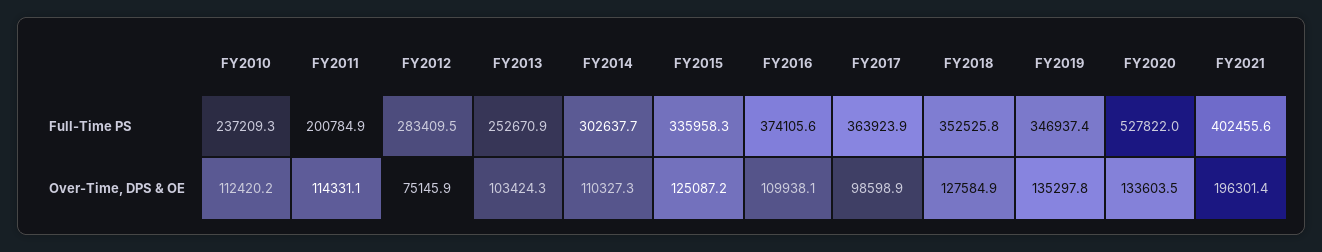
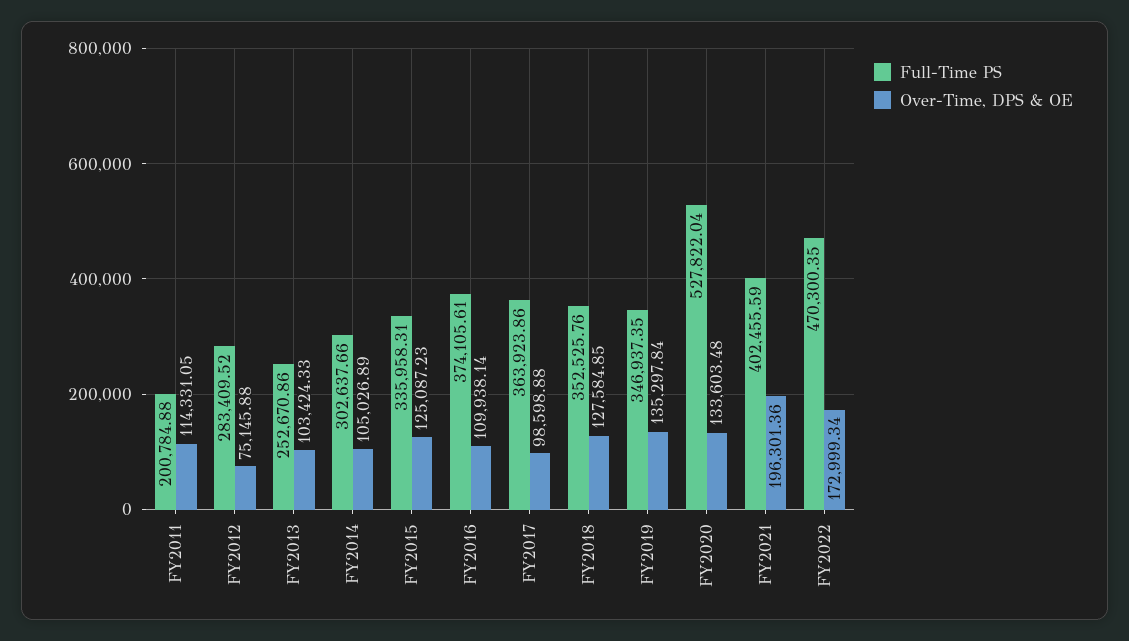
Full-Time PS, FY2010: 237209.3 -> none
Over-Time, DPS & OE, FY2010: 112420.2 -> none
Over-Time, DPS & OE, FY2014: 110327.3 -> 105026.89
Full-Time PS, FY2022: none -> 470300.35
Over-Time, DPS & OE, FY2022: none -> 172999.34

